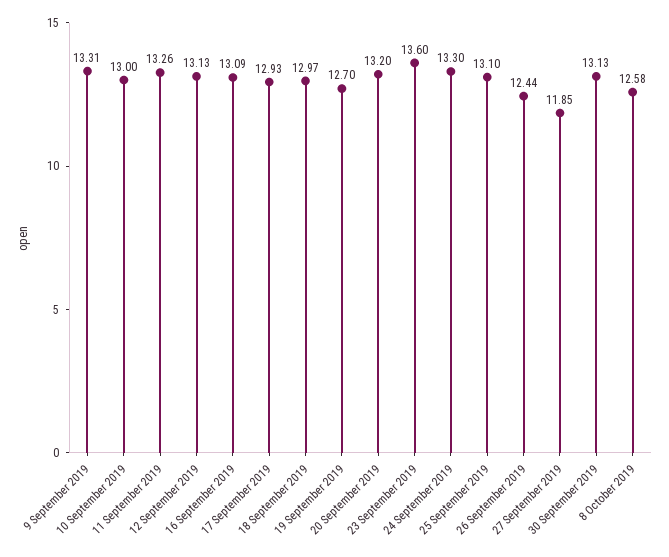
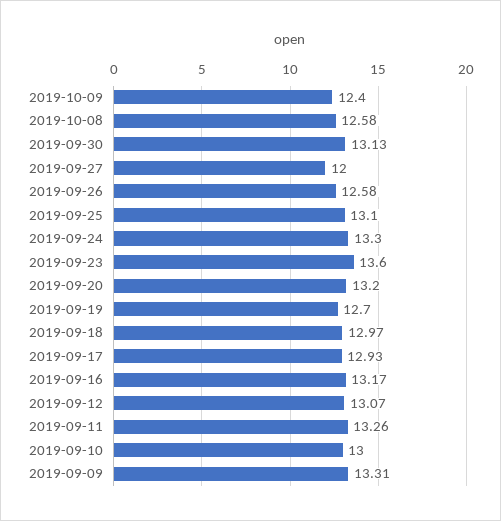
12 September 2019: 13.13 -> 13.07
16 September 2019: 13.09 -> 13.17
26 September 2019: 12.44 -> 12.58
27 September 2019: 11.85 -> 12
2019-10-09: none -> 12.4

